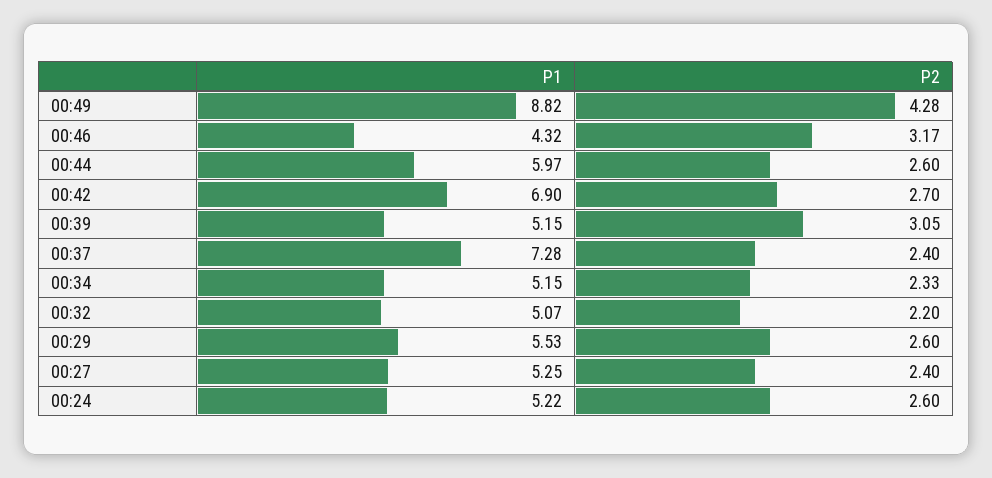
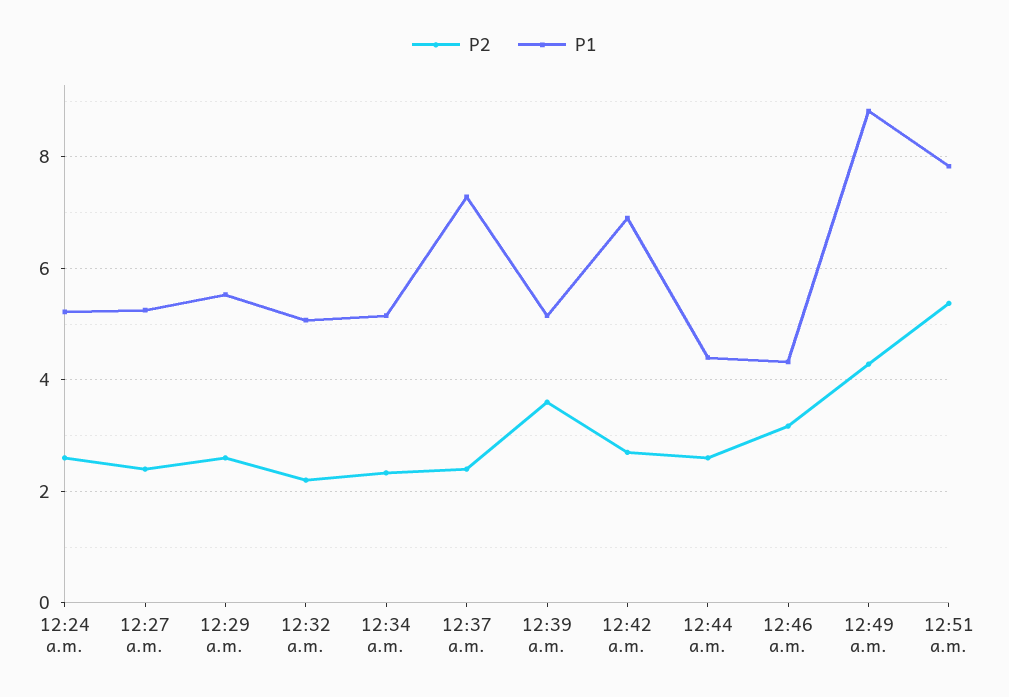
P1, 00:44: 5.97 -> 4.4
P2, 00:39: 3.05 -> 3.6
P2, 12:51 a.m.: none -> 5.4
P1, 12:51 a.m.: none -> 7.8

